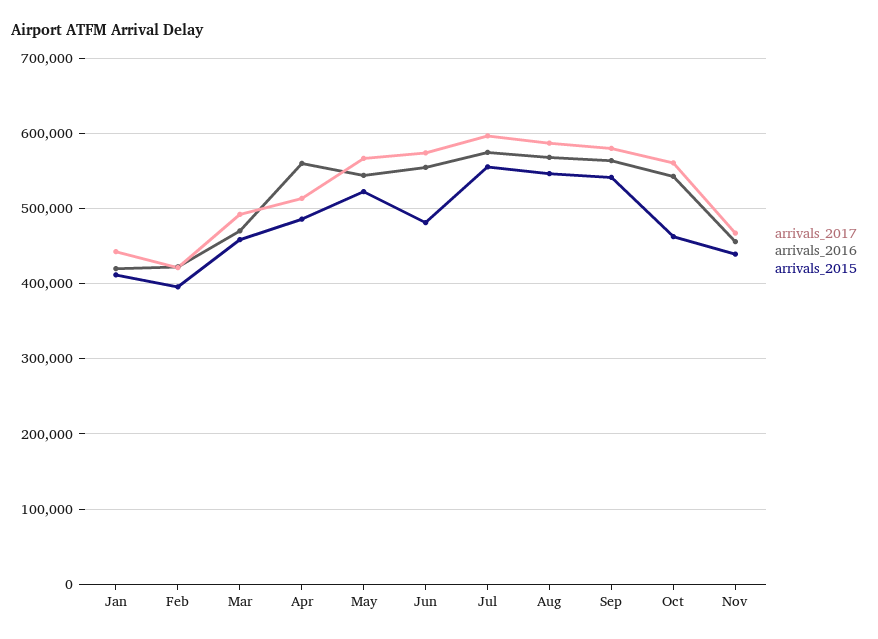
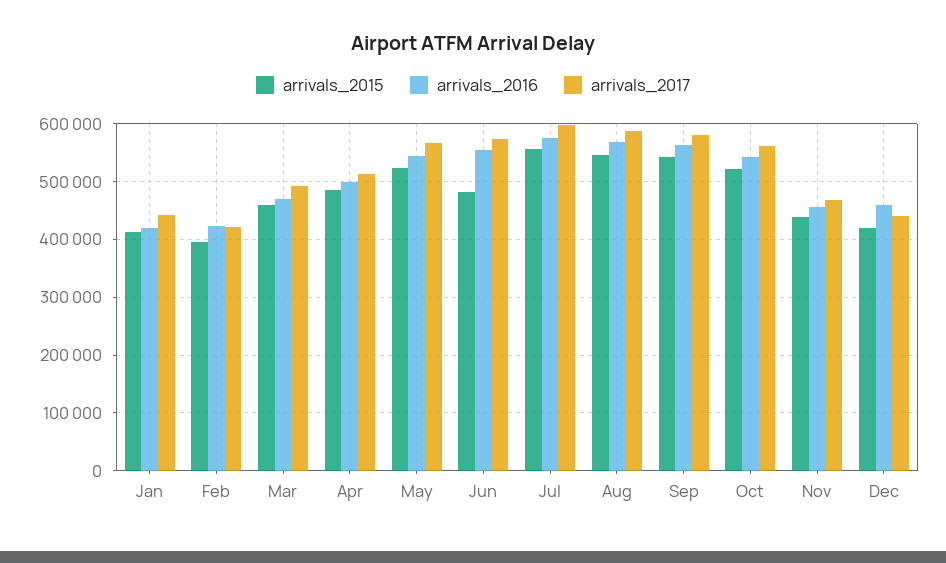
arrivals_2016, Apr: 560000 -> 500000
arrivals_2015, Oct: 460000 -> 520000
arrivals_2015, Dec: none -> 420000
arrivals_2016, Dec: none -> 460000
arrivals_2017, Dec: none -> 440000

